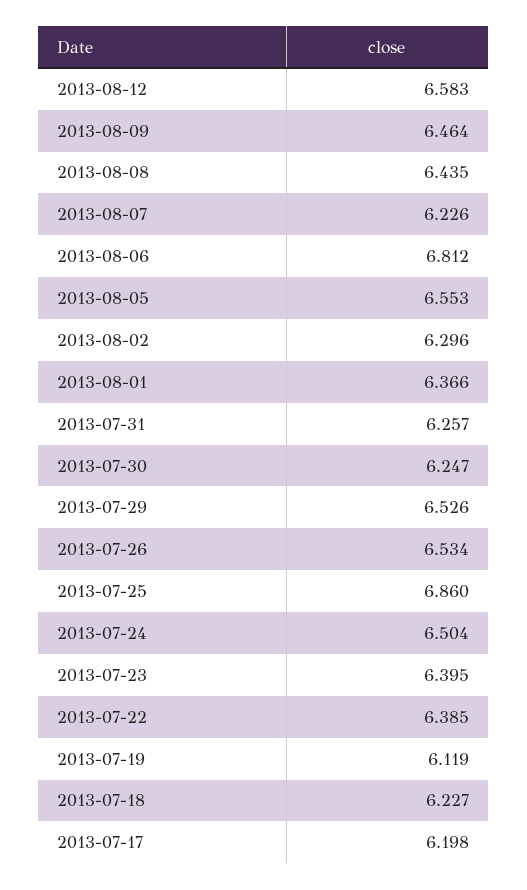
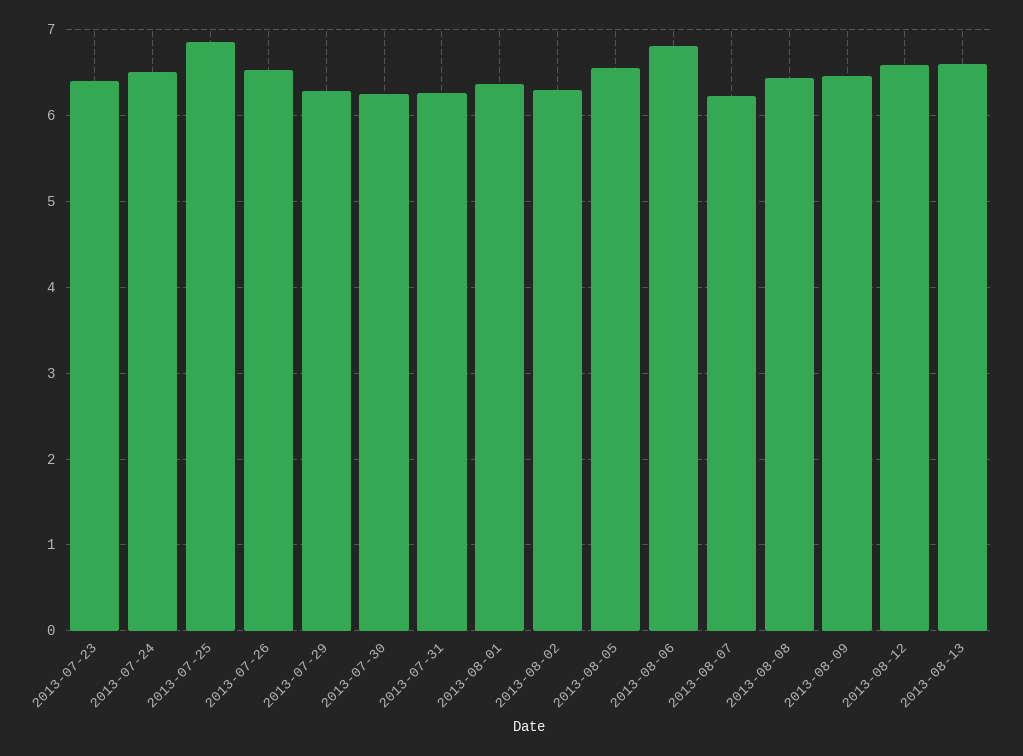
2013-07-29: 6.526 -> 6.3
2013-07-22: 6.385 -> none
2013-07-19: 6.119 -> none
2013-07-18: 6.227 -> none
2013-07-17: 6.198 -> none
2013-08-13: none -> 6.6

